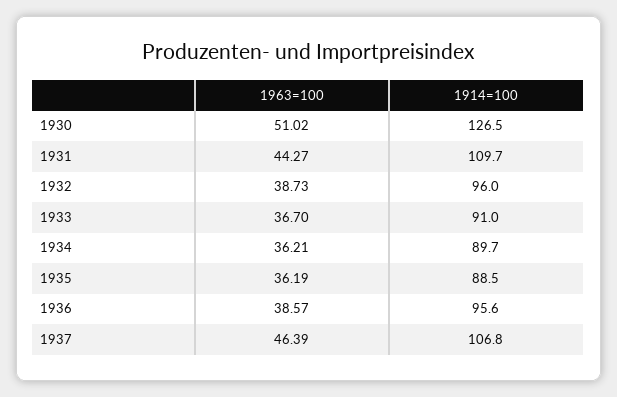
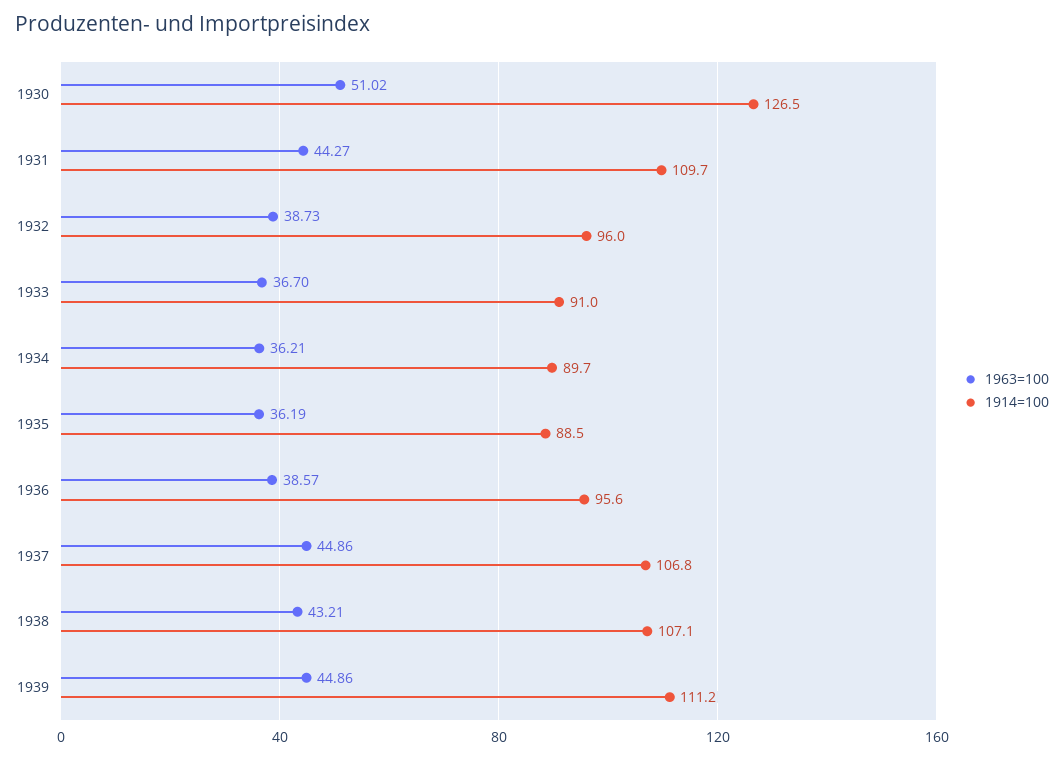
1963=100, 1937: 46.39 -> 44.86
1963=100, 1938: none -> 43.21
1914=100, 1938: none -> 107.1
1963=100, 1939: none -> 44.86
1914=100, 1939: none -> 111.2

